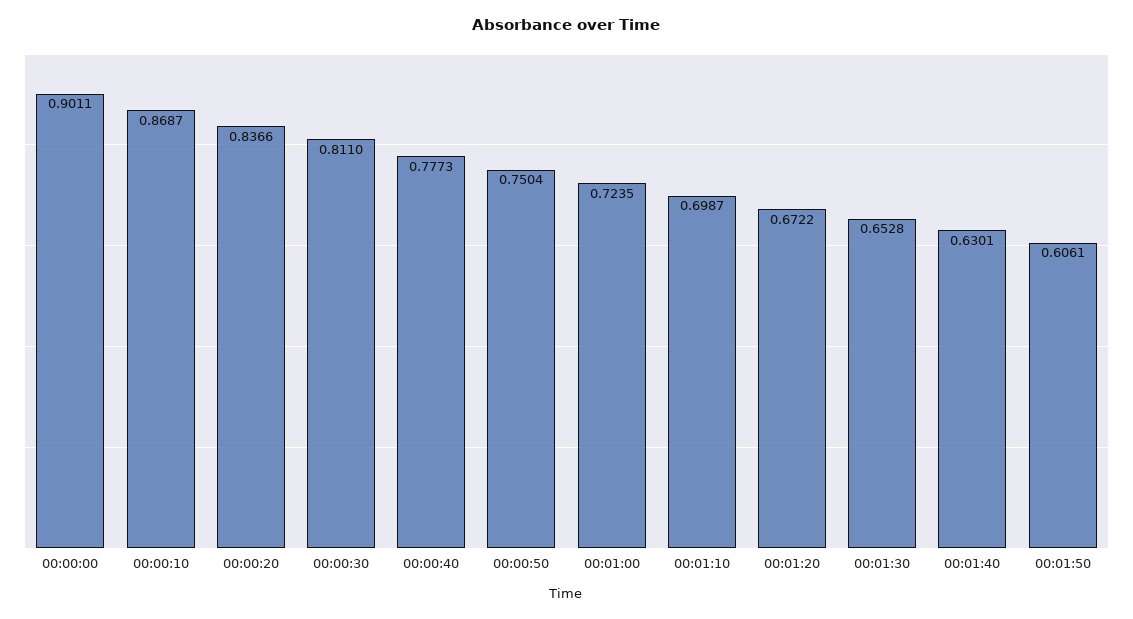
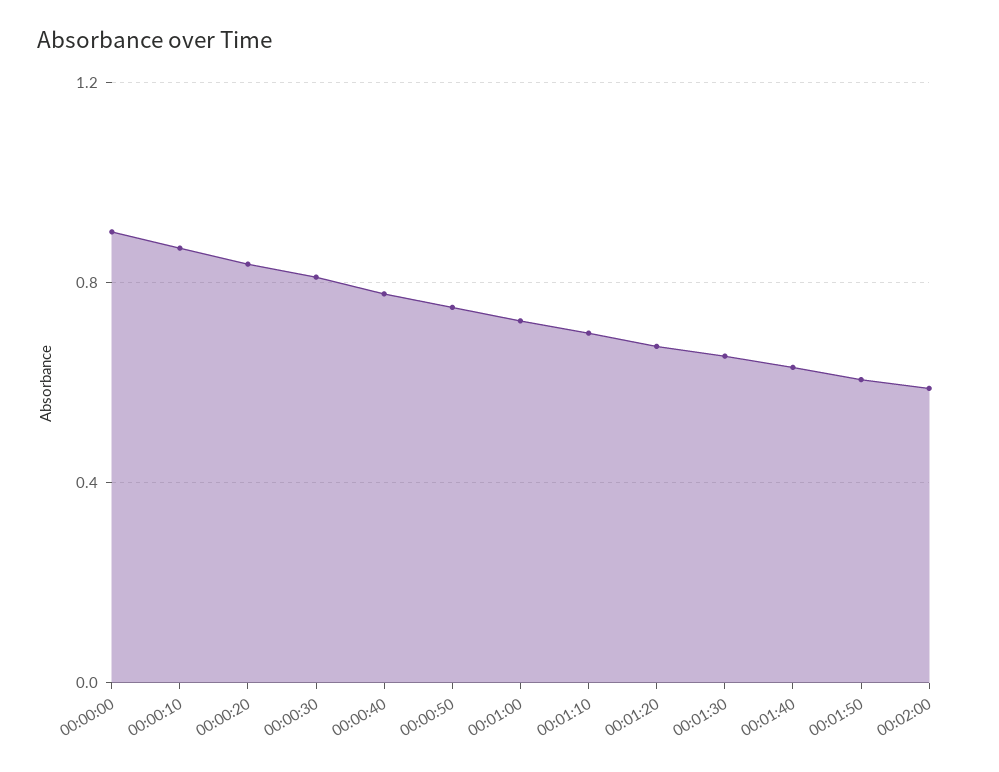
00:02:00: none -> 0.6

